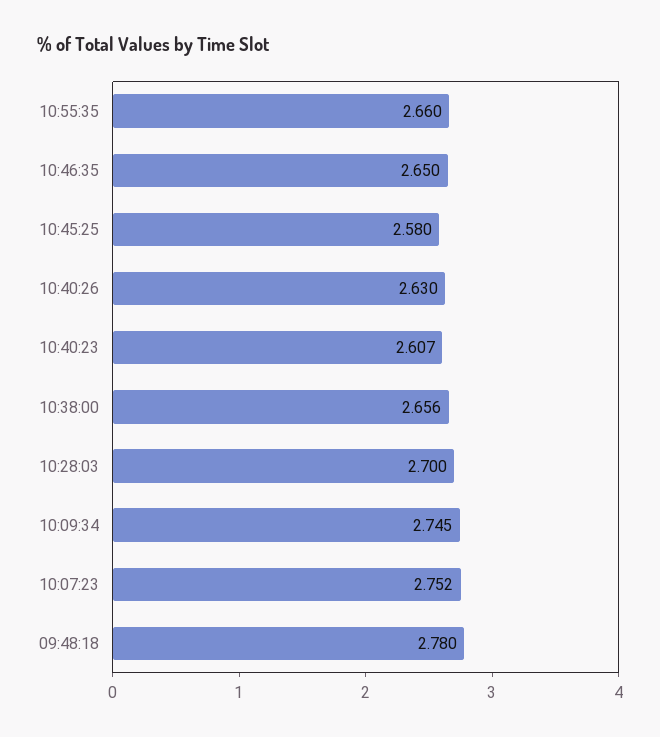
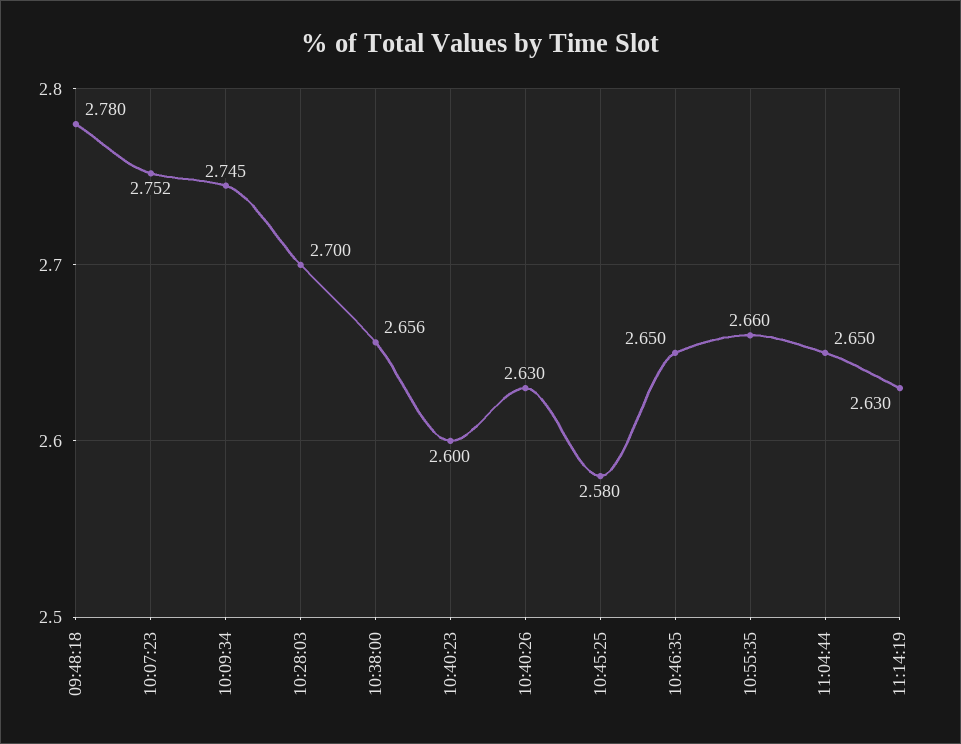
10:40:23: 2.607 -> 2.6
11:04:44: none -> 2.65
11:14:19: none -> 2.63

